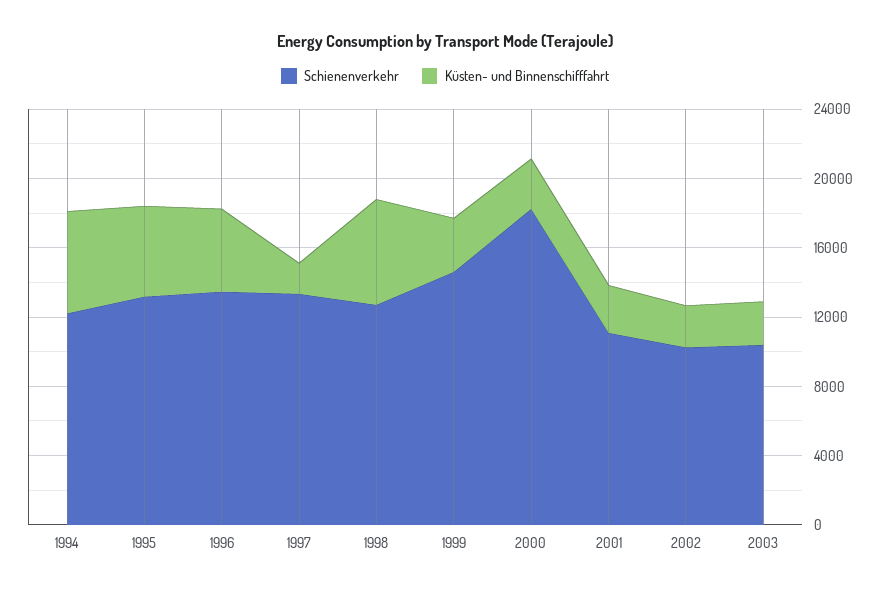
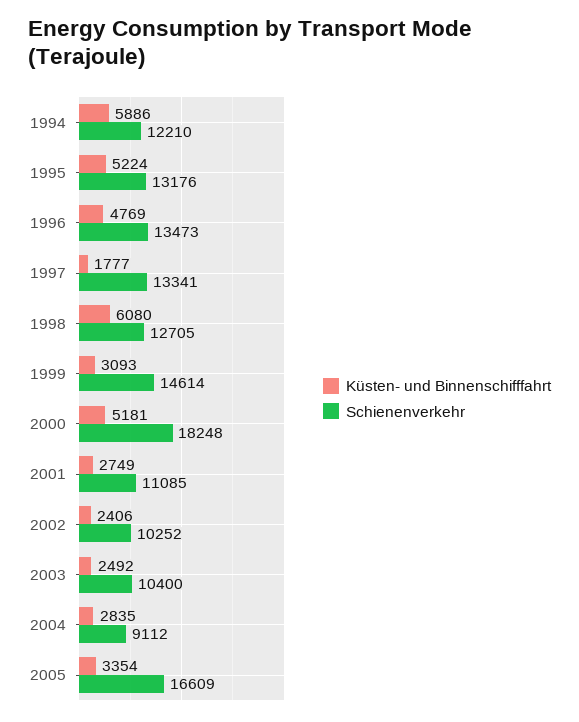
Küsten- und Binnenschifffahrt, 2000: 3000 -> 5181
Küsten- und Binnenschifffahrt, 2004: none -> 2835
Schienenverkehr, 2004: none -> 9112
Küsten- und Binnenschifffahrt, 2005: none -> 3354
Schienenverkehr, 2005: none -> 16609

